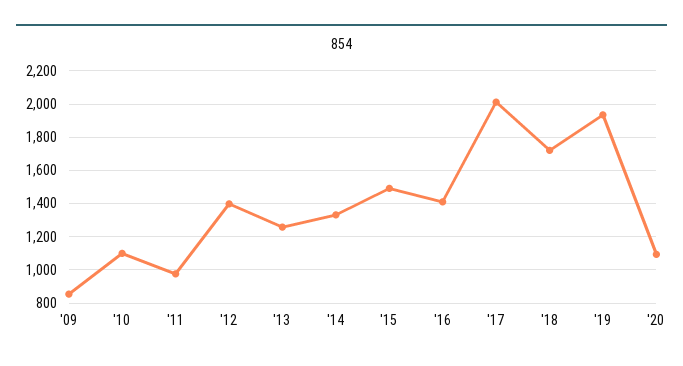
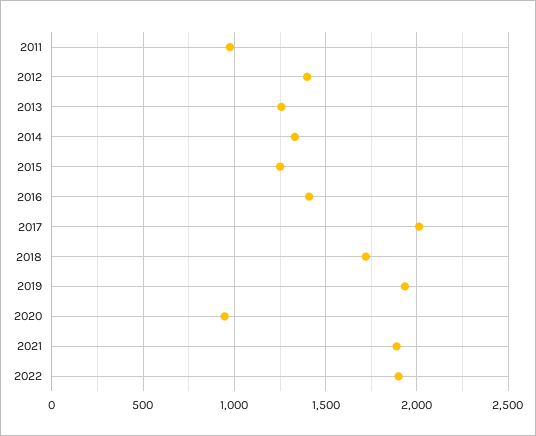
'09: 850 -> none
'10: 1100 -> none
'15: 1500 -> 1250
'20: 1100 -> 950
2021: none -> 1900
2022: none -> 1900

